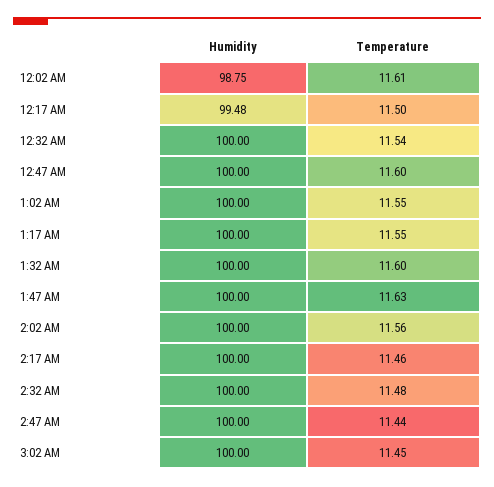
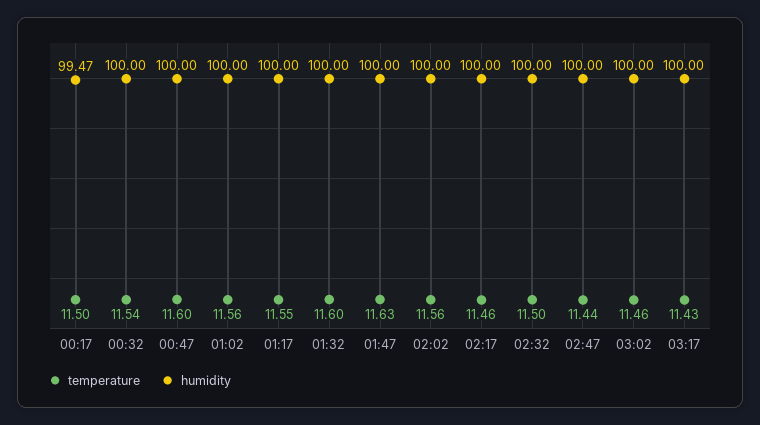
Humidity, 12:02 AM: 98.75 -> none
Temperature, 12:02 AM: 11.61 -> none
Humidity, 12:17 AM: 99.48 -> 99.47
Temperature, 1:02 AM: 11.55 -> 11.56
Temperature, 2:32 AM: 11.48 -> 11.5
Temperature, 3:02 AM: 11.45 -> 11.46
Temperature, 03:17: none -> 11.43
Humidity, 03:17: none -> 100

